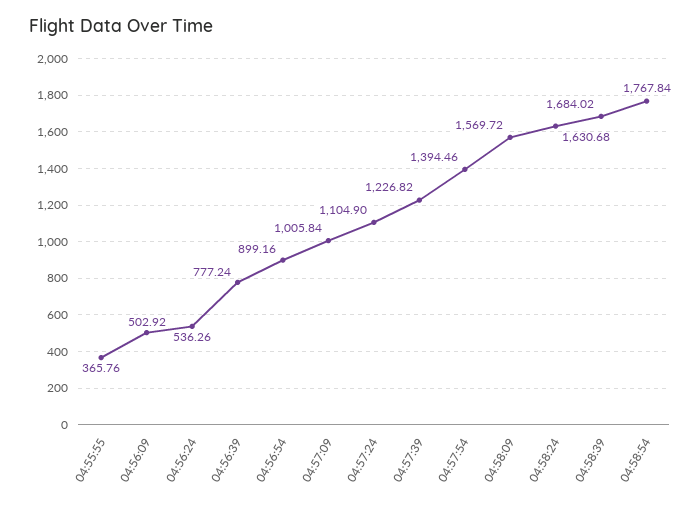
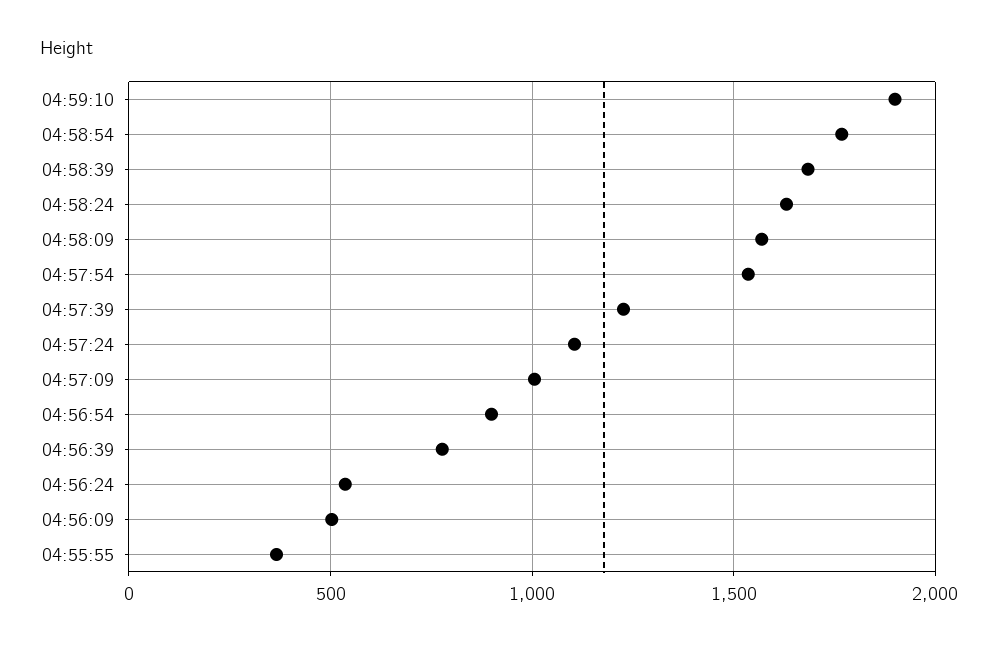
04:57:54: 1394.46 -> 1550
04:59:10: none -> 1900

